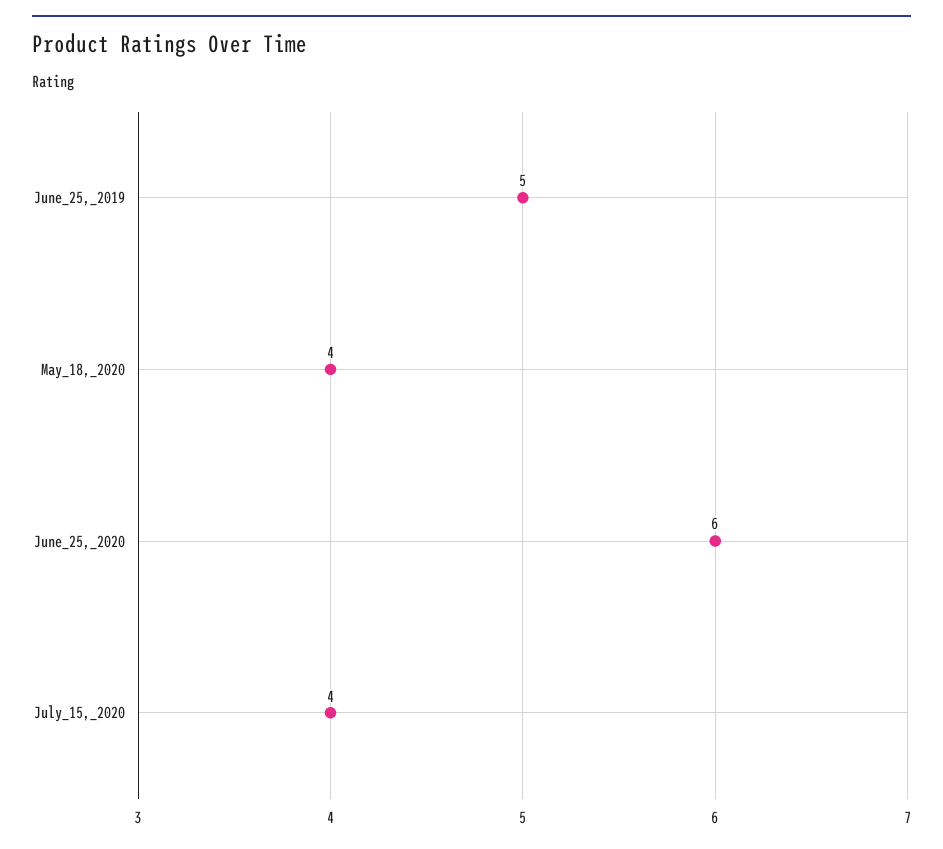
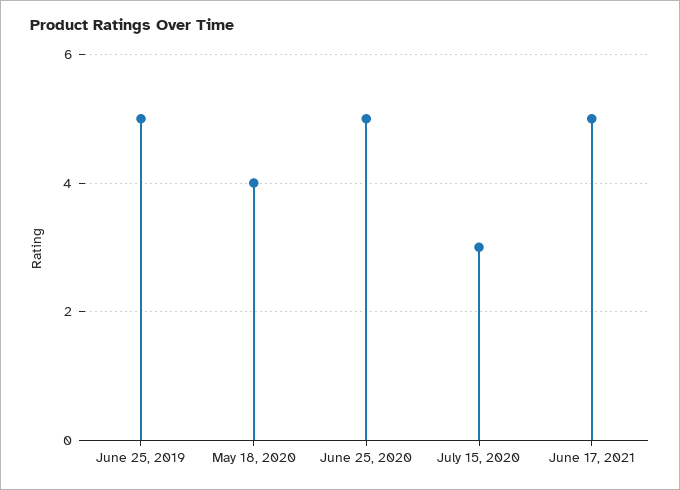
June_25,_2020: 6 -> 5
July_15,_2020: 4 -> 3
June 17, 2021: none -> 5

